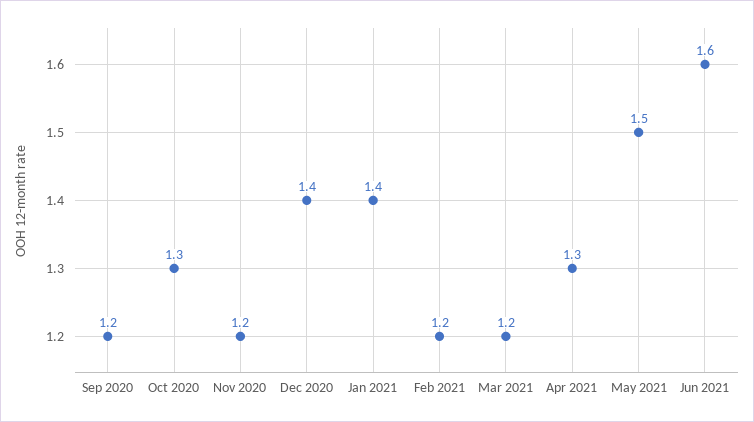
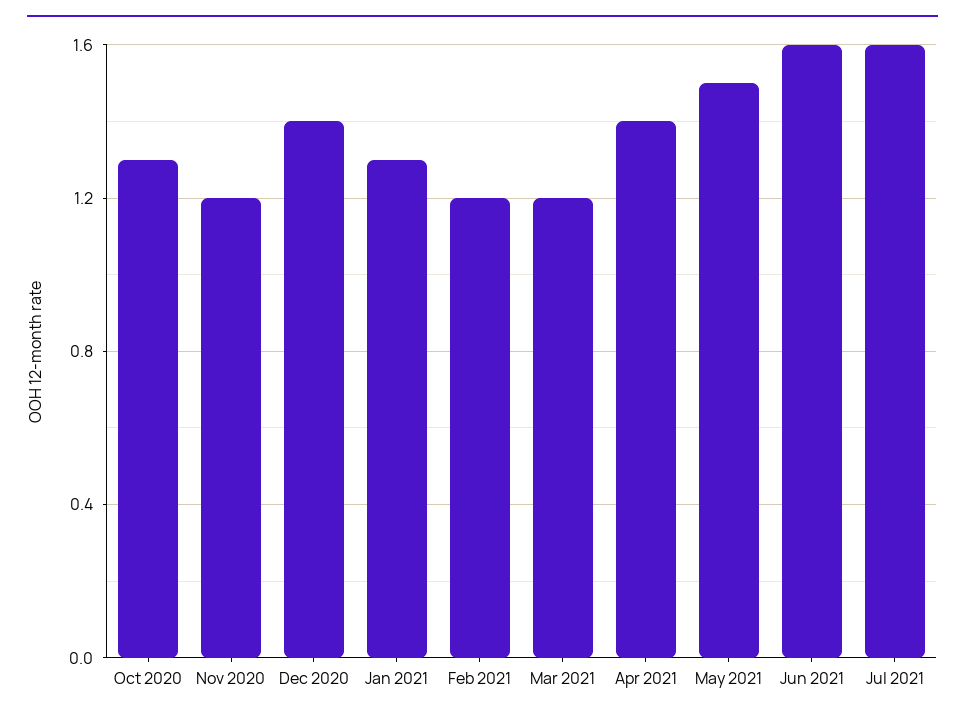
Sep 2020: 1.2 -> none
Jan 2021: 1.4 -> 1.3
Apr 2021: 1.3 -> 1.4
Jul 2021: none -> 1.6

